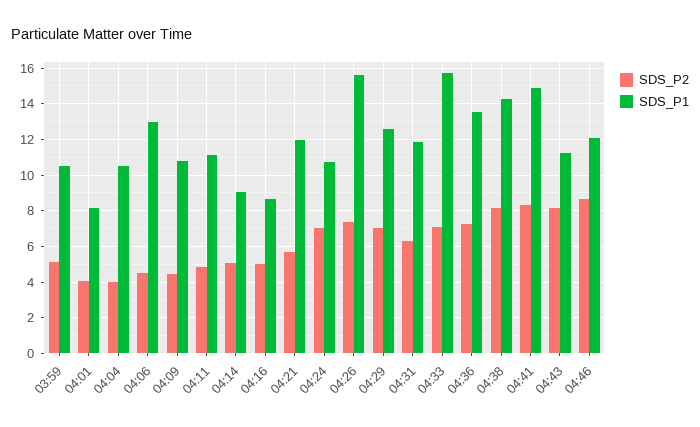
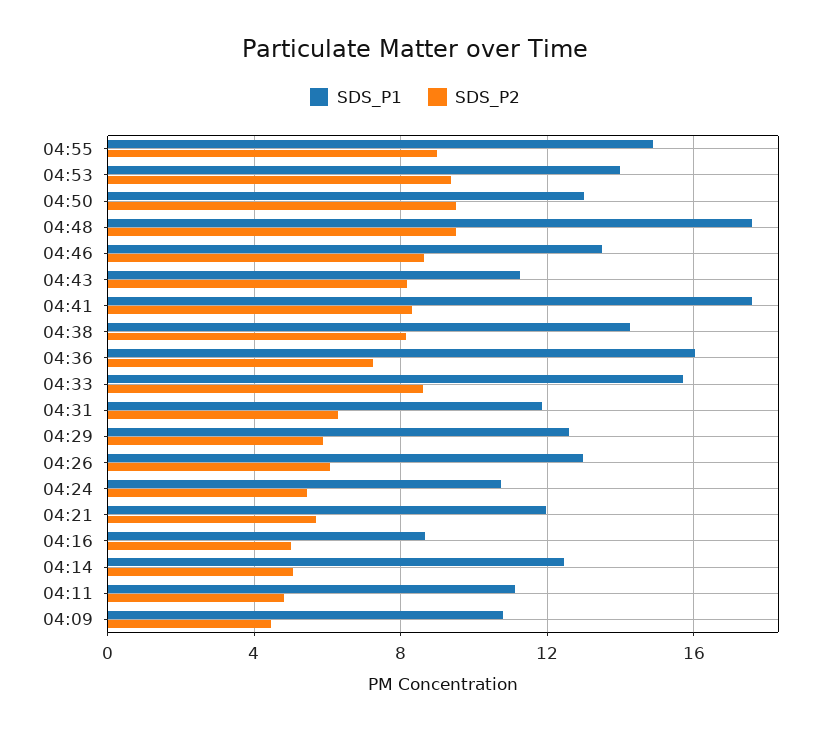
SDS_P2, 03:59: 5 -> none
SDS_P1, 03:59: 10.5 -> none
SDS_P2, 04:01: 4 -> none
SDS_P1, 04:01: 8 -> none
SDS_P2, 04:04: 4 -> none
SDS_P1, 04:04: 10.5 -> none
SDS_P2, 04:06: 4.5 -> none
SDS_P1, 04:06: 13 -> none
SDS_P1, 04:14: 9 -> 12.5
SDS_P2, 04:24: 7 -> 5.5
SDS_P2, 04:26: 7.5 -> 6
SDS_P1, 04:26: 15.5 -> 13
SDS_P2, 04:29: 7 -> 6
SDS_P2, 04:33: 7 -> 8.5
SDS_P1, 04:36: 13.5 -> 16
SDS_P1, 04:41: 15 -> 17.5
SDS_P1, 04:46: 12 -> 13.5
SDS_P1, 04:55: none -> 15
SDS_P2, 04:55: none -> 9
SDS_P1, 04:53: none -> 14
SDS_P2, 04:53: none -> 9.5
SDS_P1, 04:50: none -> 13
SDS_P2, 04:50: none -> 9.5
SDS_P1, 04:48: none -> 17.5
SDS_P2, 04:48: none -> 9.5

